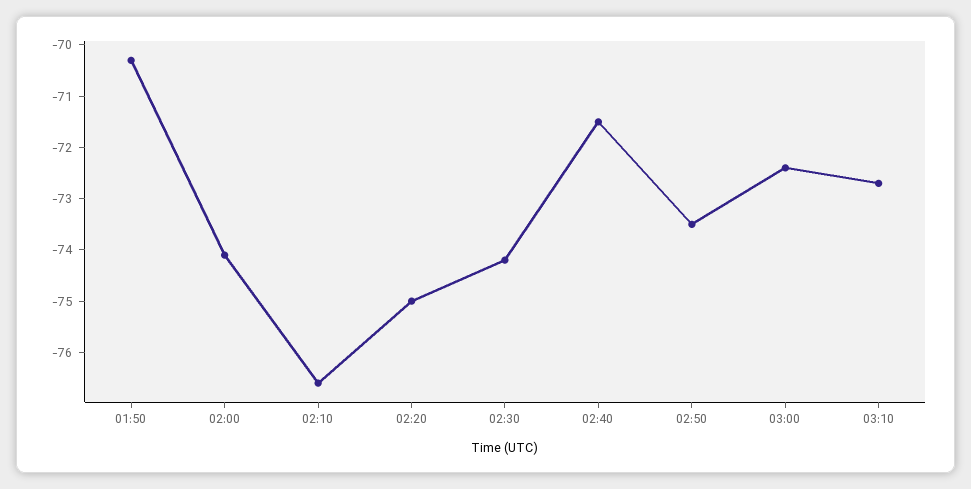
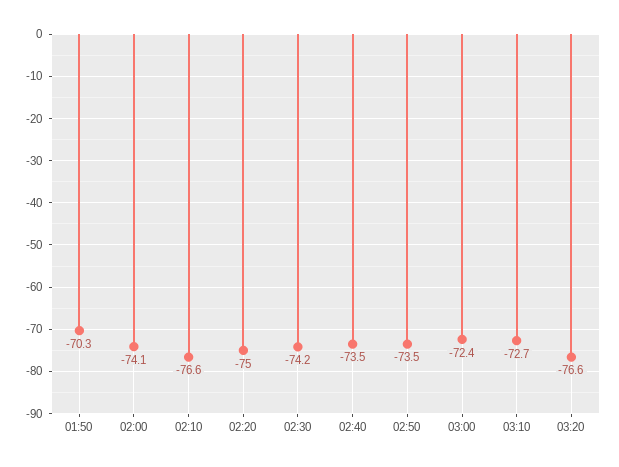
02:40: -71.5 -> -73.5
03:20: none -> -76.6

